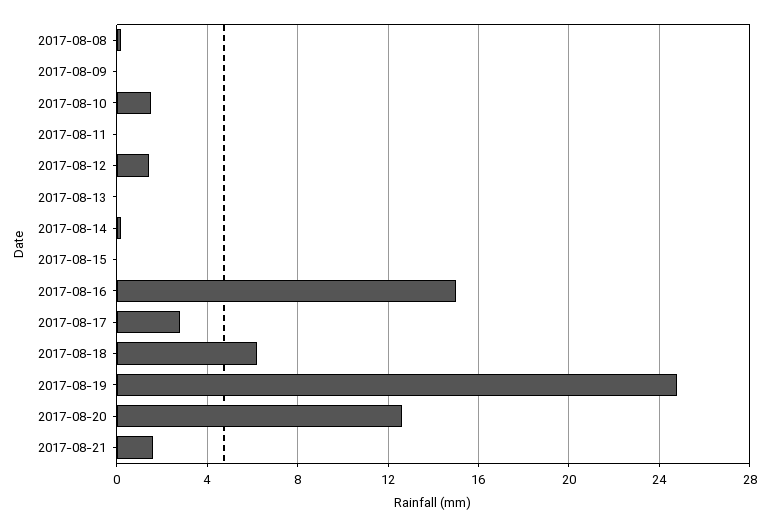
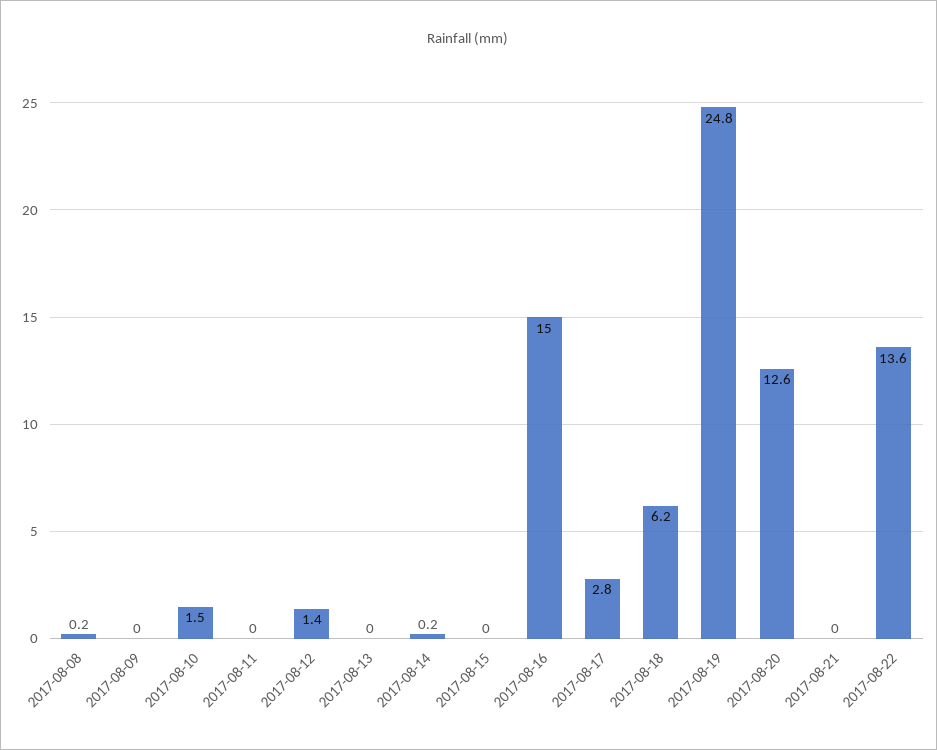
2017-08-21: 1.5 -> 0
2017-08-22: none -> 13.6

